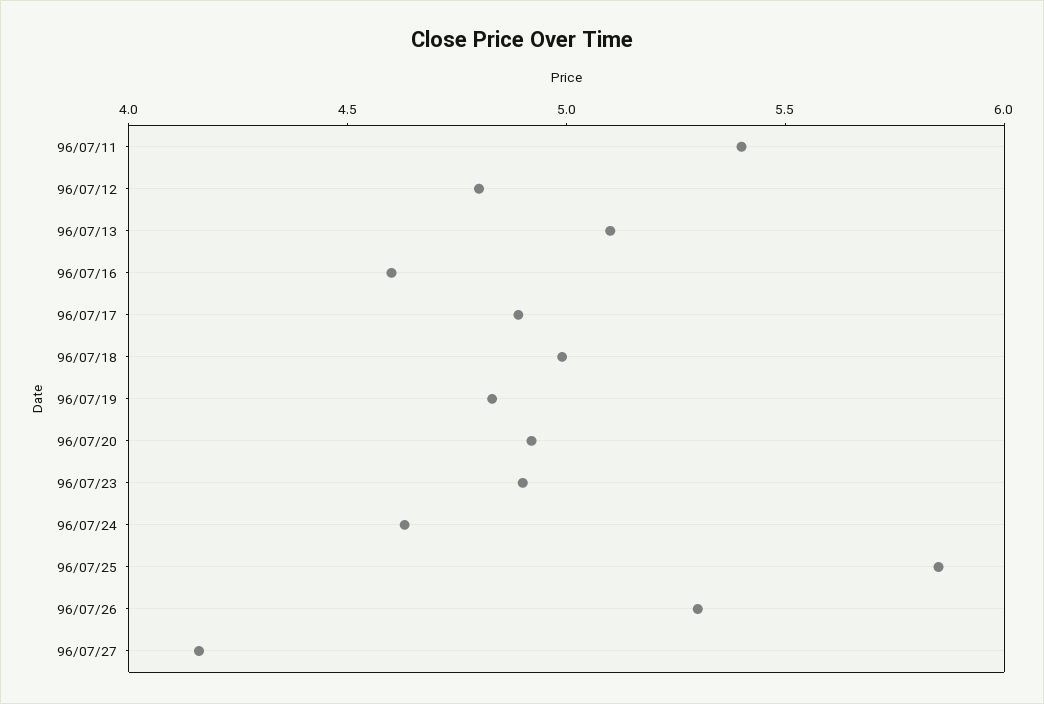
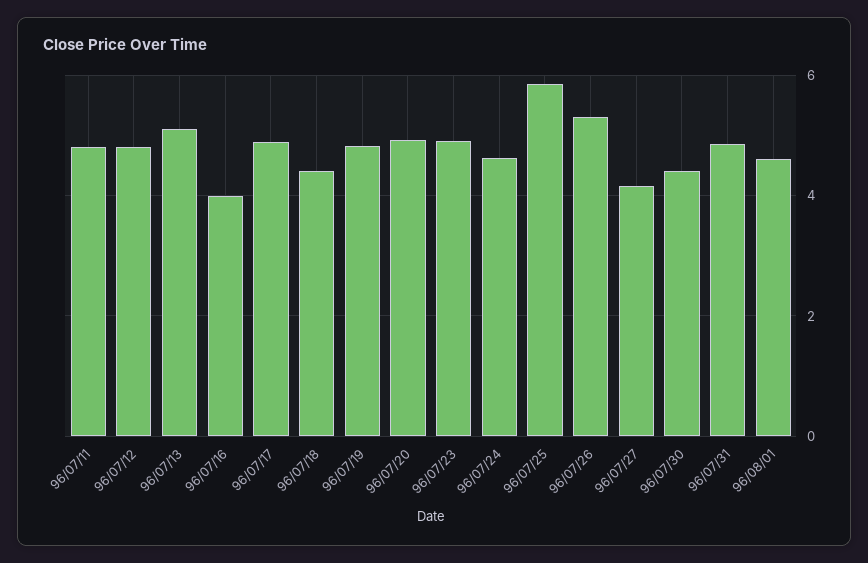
96/07/11: 5.4 -> 4.8
96/07/16: 4.6 -> 4
96/07/18: 5 -> 4.4
96/07/30: none -> 4.4
96/07/31: none -> 4.8
96/08/01: none -> 4.6

